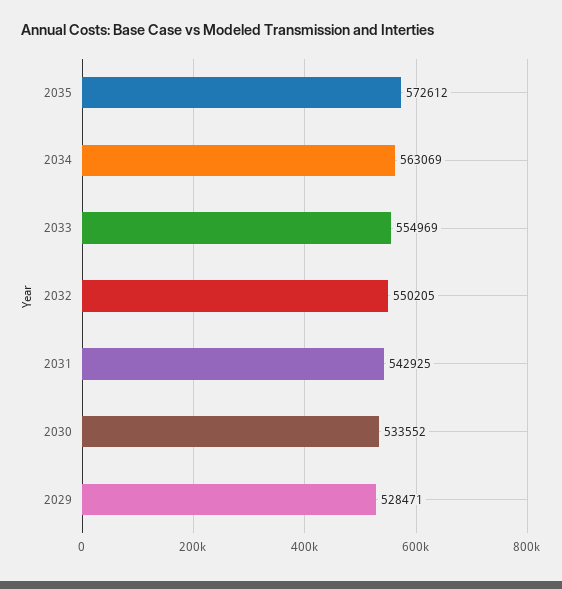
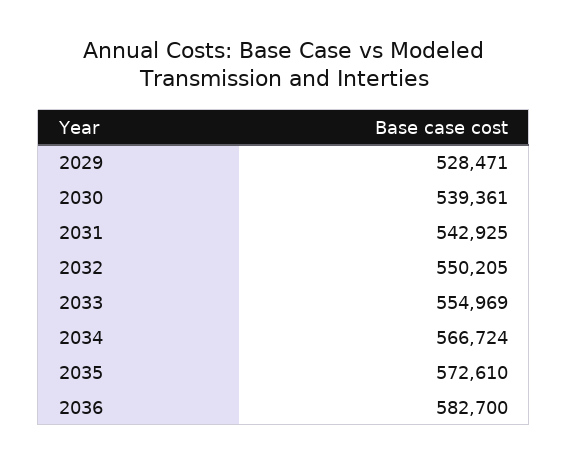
2035: 572612 -> 572610
2034: 563069 -> 566724
2030: 533552 -> 539361
2036: none -> 582700

